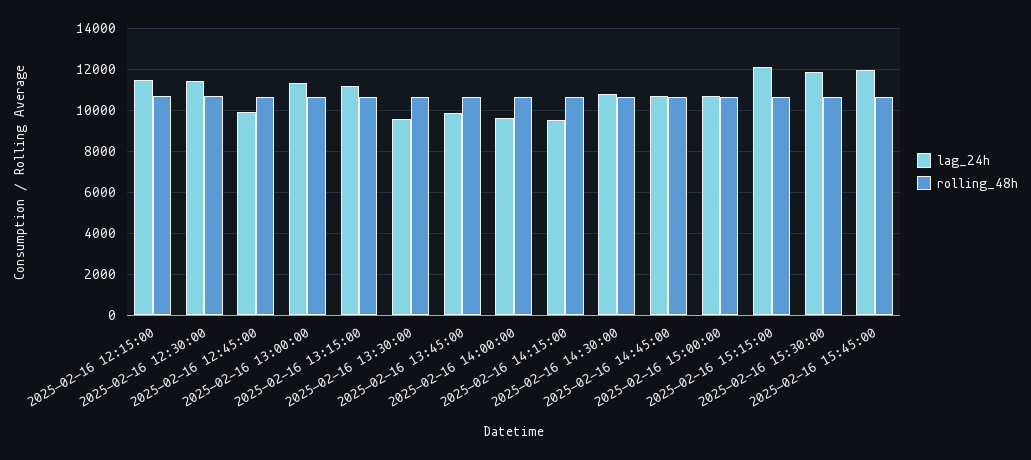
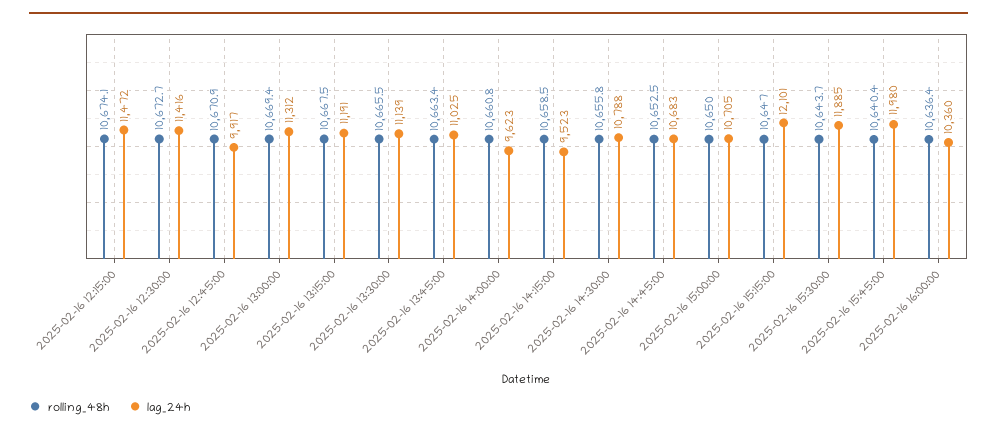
lag_24h, 2025-02-16 13:30:00: 9500 -> 11139
lag_24h, 2025-02-16 13:45:00: 10000 -> 11025
rolling_48h, 2025-02-16 16:00:00: none -> 10636.4
lag_24h, 2025-02-16 16:00:00: none -> 10360

